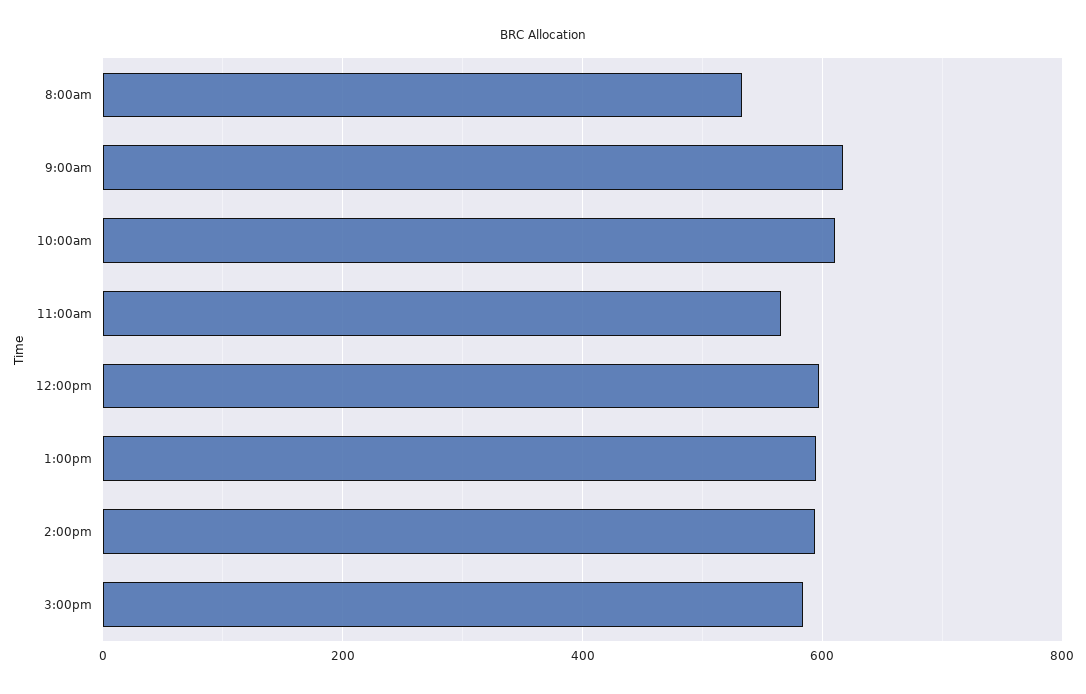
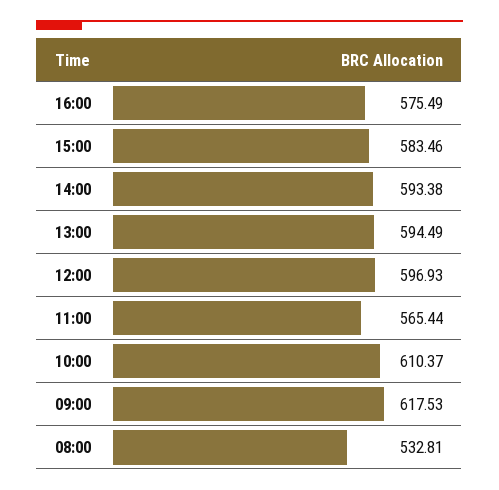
16:00: none -> 575.49

